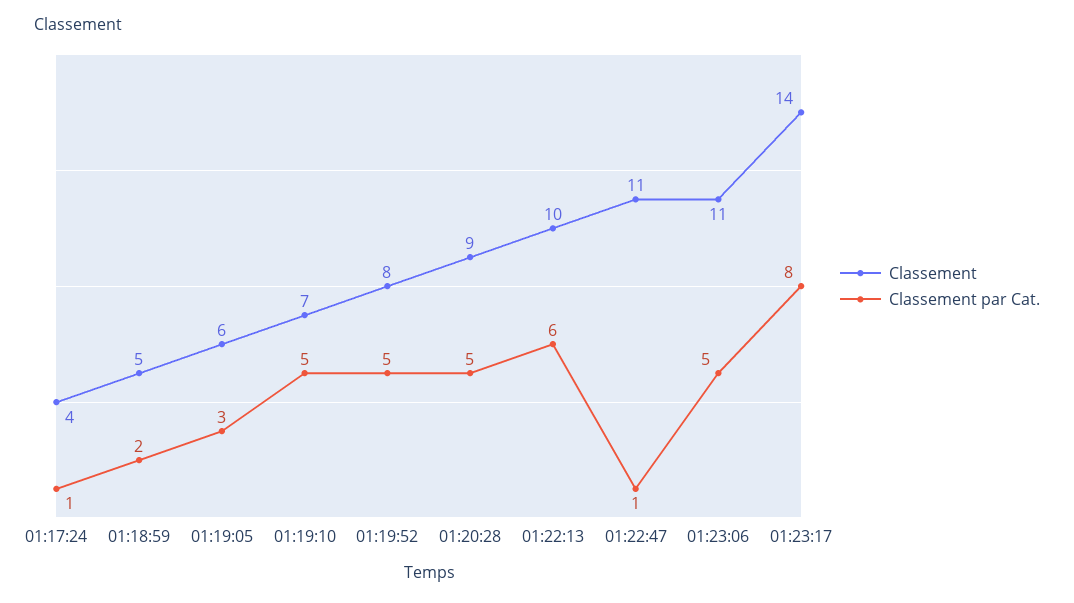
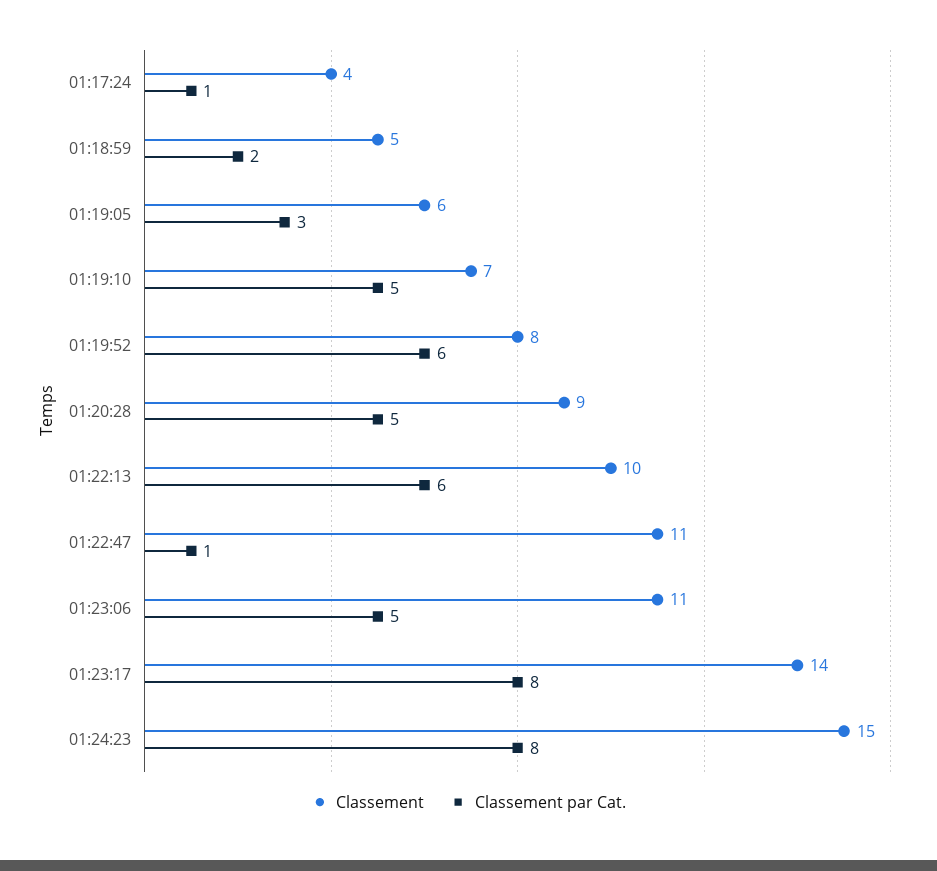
Classement par Cat., 01:19:52: 5 -> 6
Classement, 01:24:23: none -> 15
Classement par Cat., 01:24:23: none -> 8

